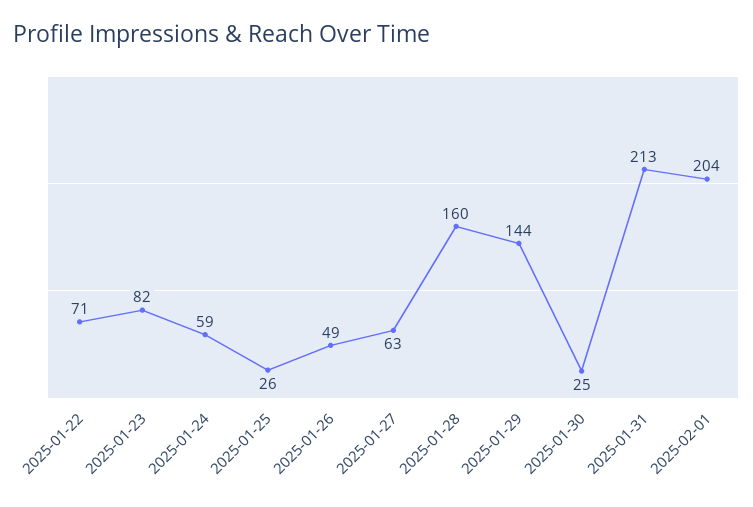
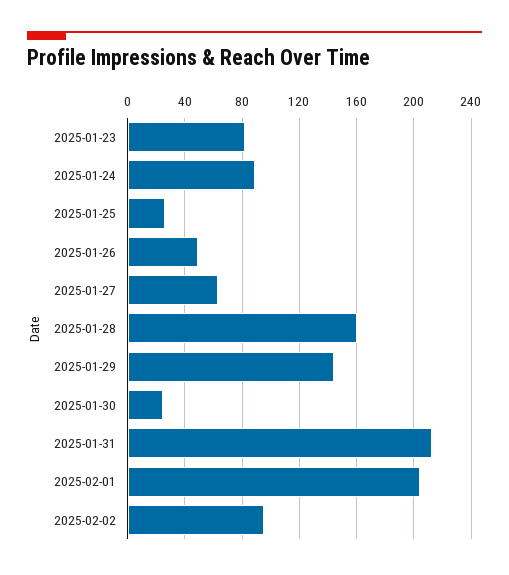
2025-01-22: 71 -> none
2025-01-24: 59 -> 90
2025-02-02: none -> 95

